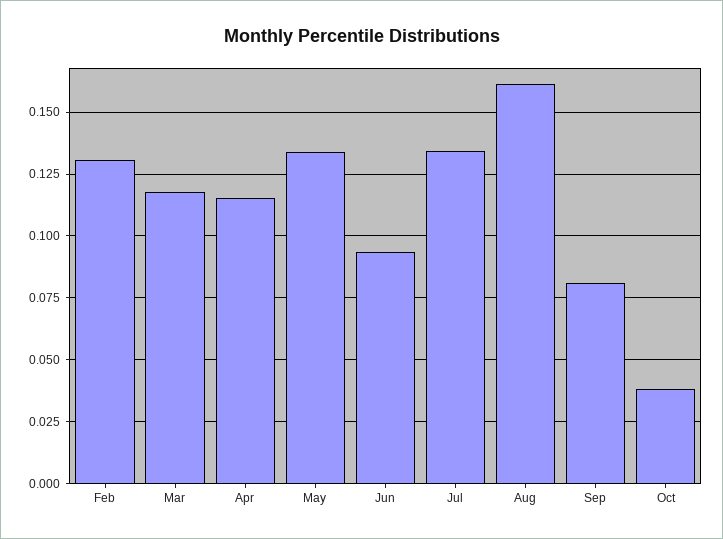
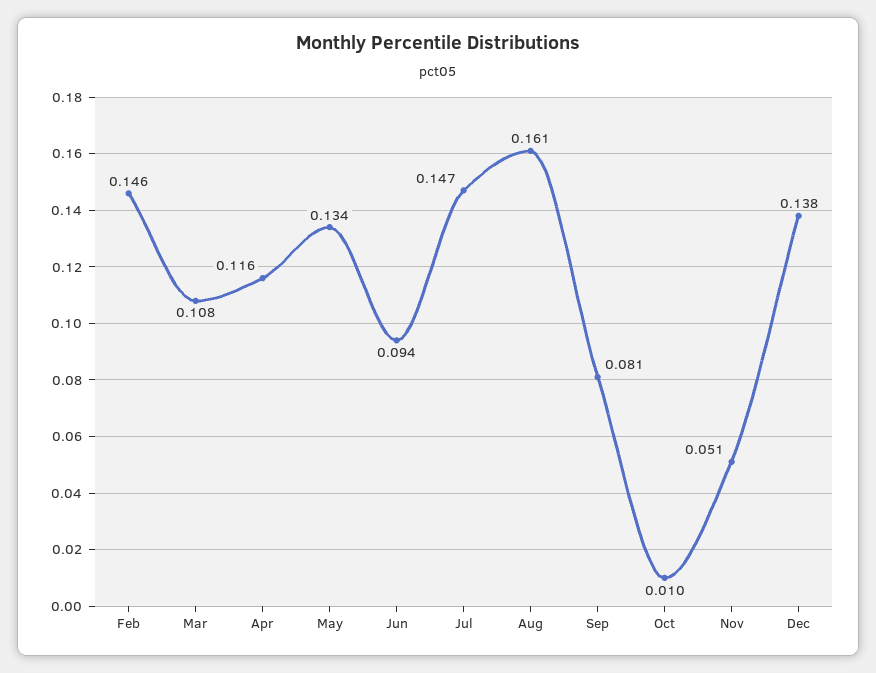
Feb: 0.13 -> 0.146
Mar: 0.1175 -> 0.108
Jul: 0.135 -> 0.147
Oct: 0.0375 -> 0.01
Nov: none -> 0.051
Dec: none -> 0.138

